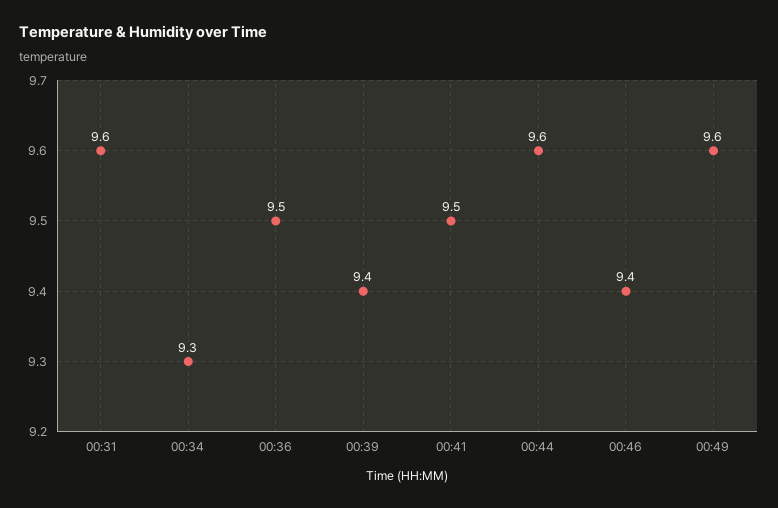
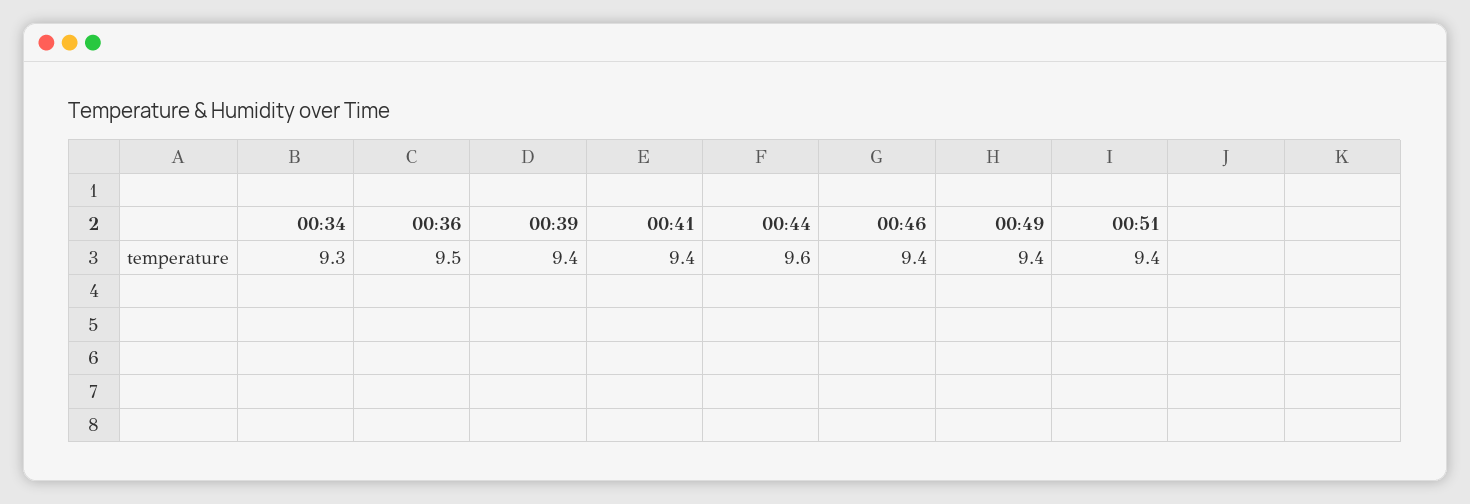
00:31: 9.6 -> none
00:41: 9.5 -> 9.4
00:49: 9.6 -> 9.4
00:51: none -> 9.4

